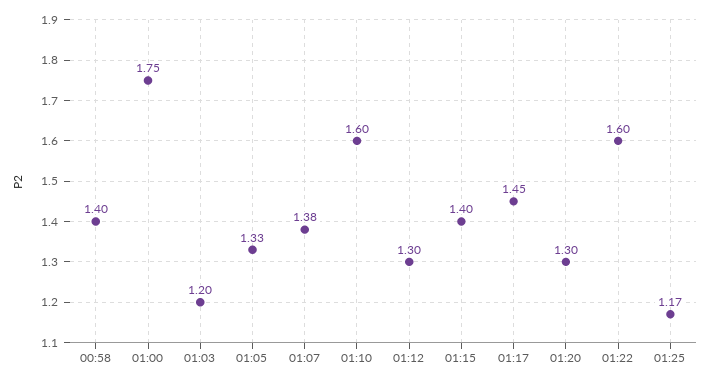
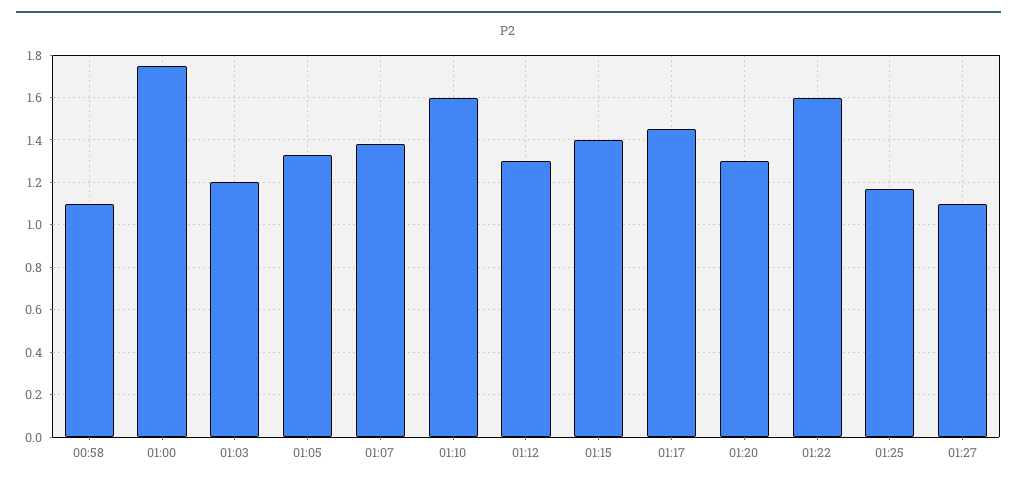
00:58: 1.4 -> 1.1
01:27: none -> 1.1

